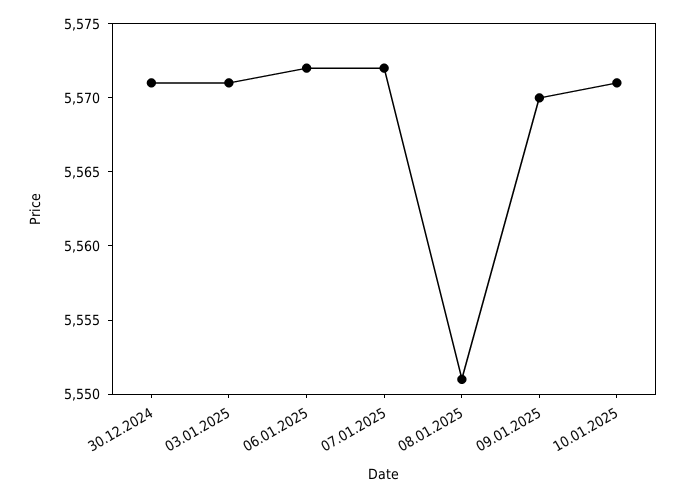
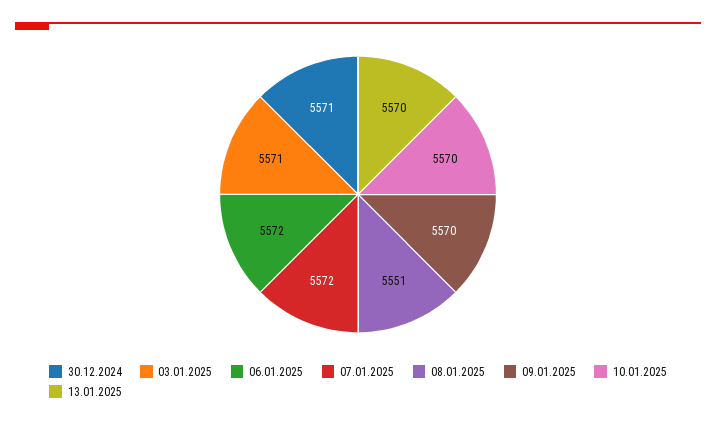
10.01.2025: 5571 -> 5570
13.01.2025: none -> 5570

